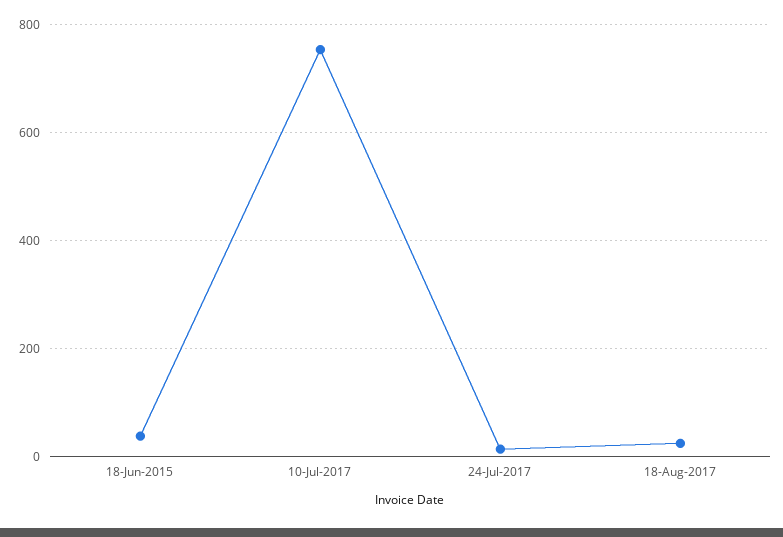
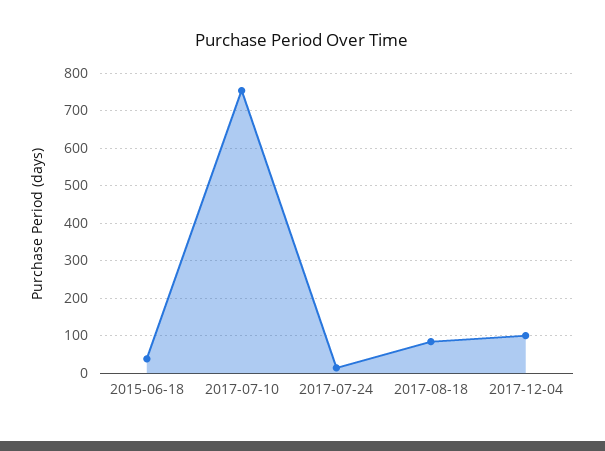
18-Aug-2017: 20 -> 80
2017-12-04: none -> 100

